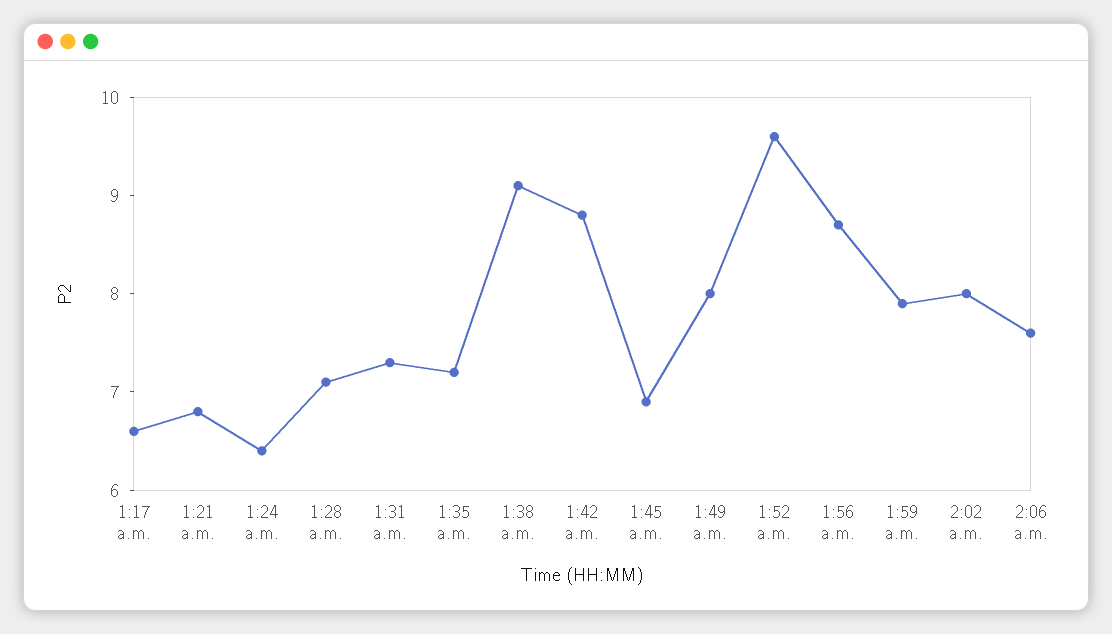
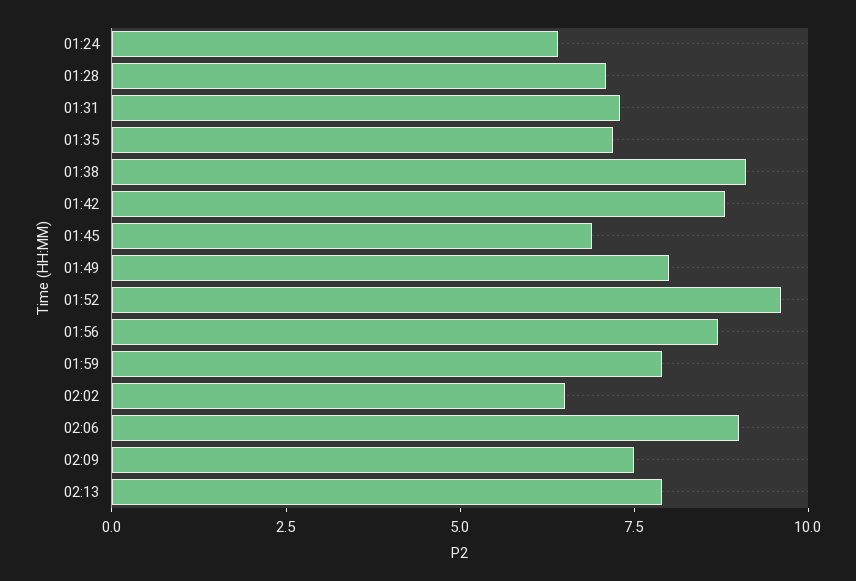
1:17 a.m.: 6.6 -> none
1:21 a.m.: 6.8 -> none
2:02 a.m.: 8 -> 6.5
2:06 a.m.: 7.6 -> 9
02:09: none -> 7.5
02:13: none -> 8

